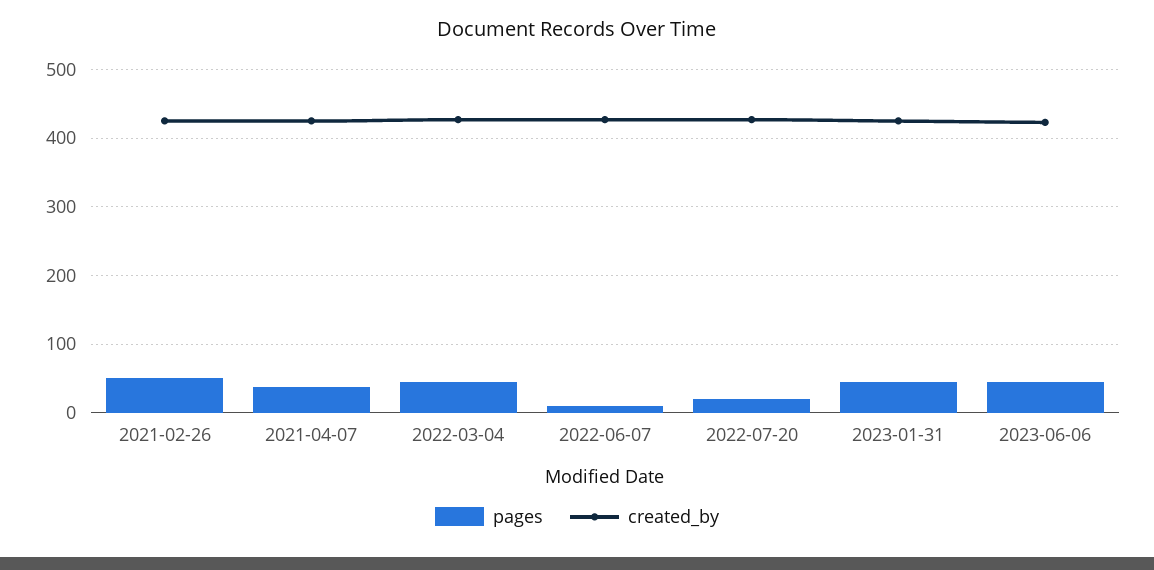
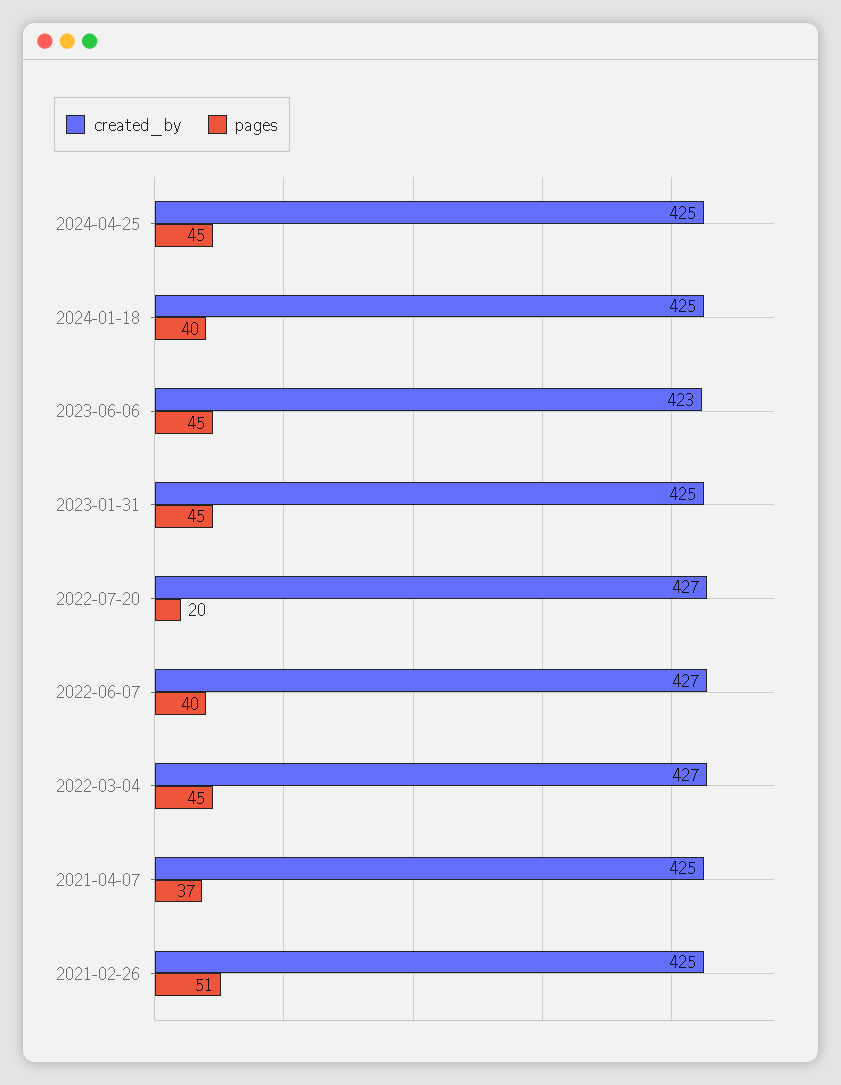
pages, 2022-06-07: 10 -> 40
created_by, 2024-04-25: none -> 425
pages, 2024-04-25: none -> 45
created_by, 2024-01-18: none -> 425
pages, 2024-01-18: none -> 40

